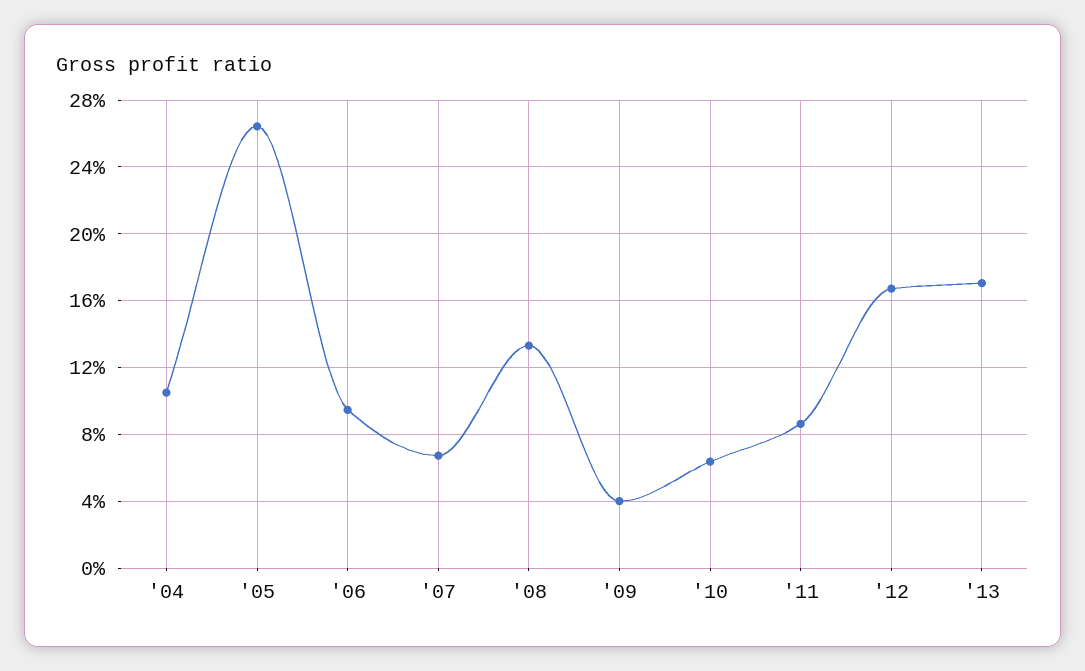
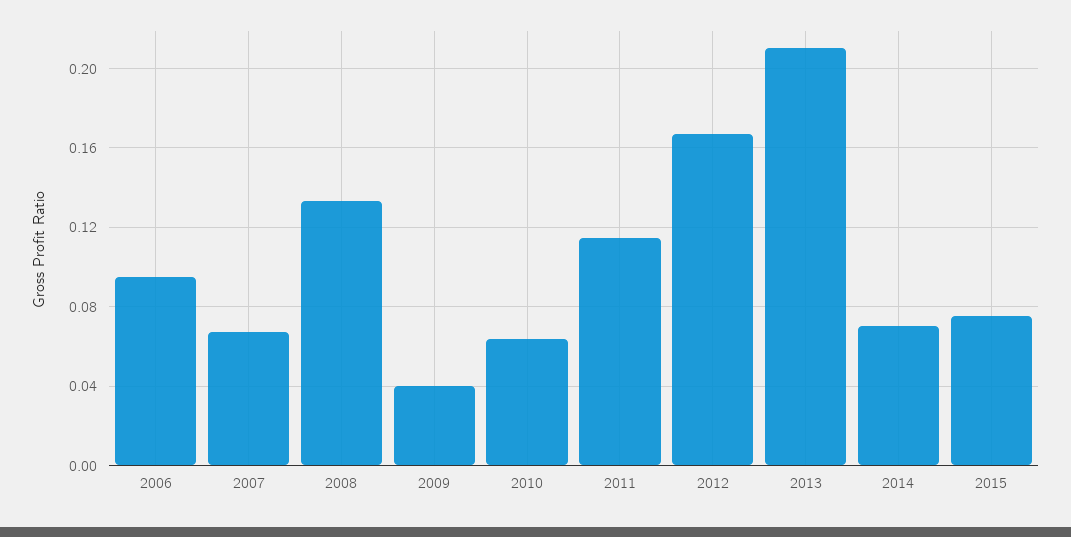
'04: 0.105 -> none
'05: 0.265 -> none
'11: 0.085 -> 0.115
'13: 0.17 -> 0.21
2014: none -> 0.07
2015: none -> 0.075

